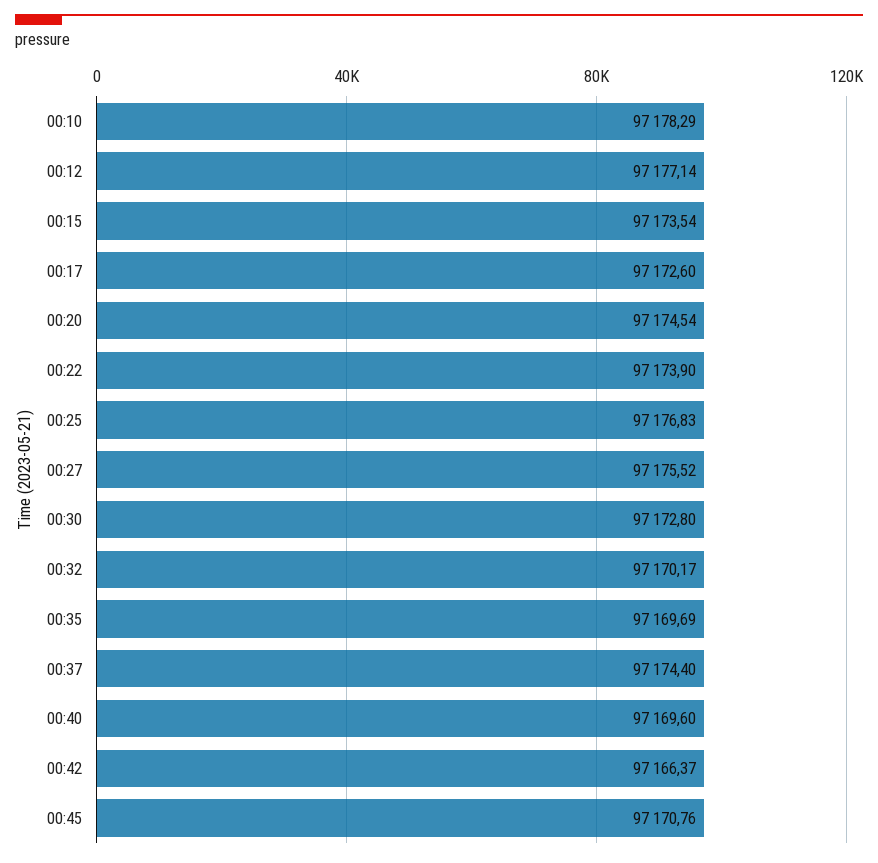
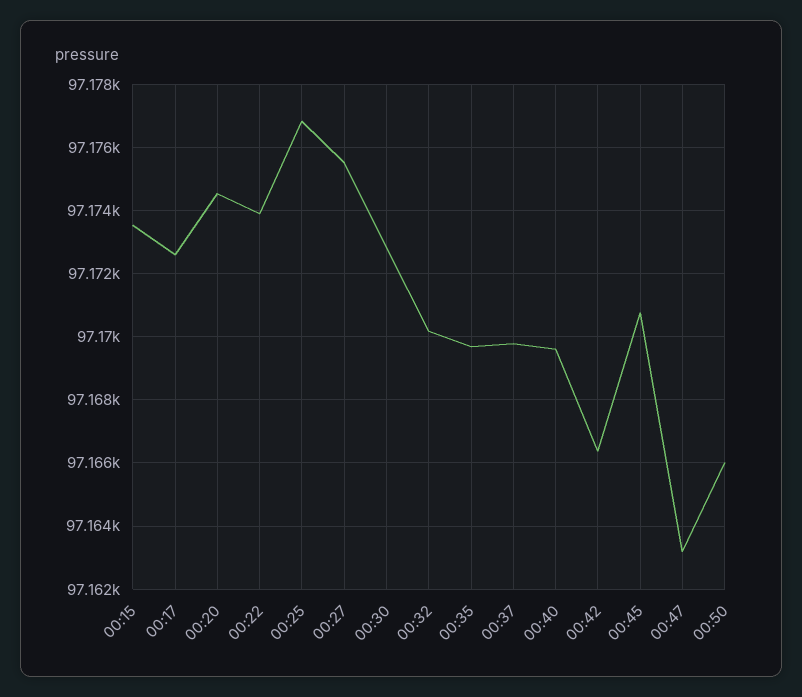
00:10: 97178.29 -> none
00:12: 97177.14 -> none
00:37: 97174.4 -> 97169.8
00:47: none -> 97163.2
00:50: none -> 97166

